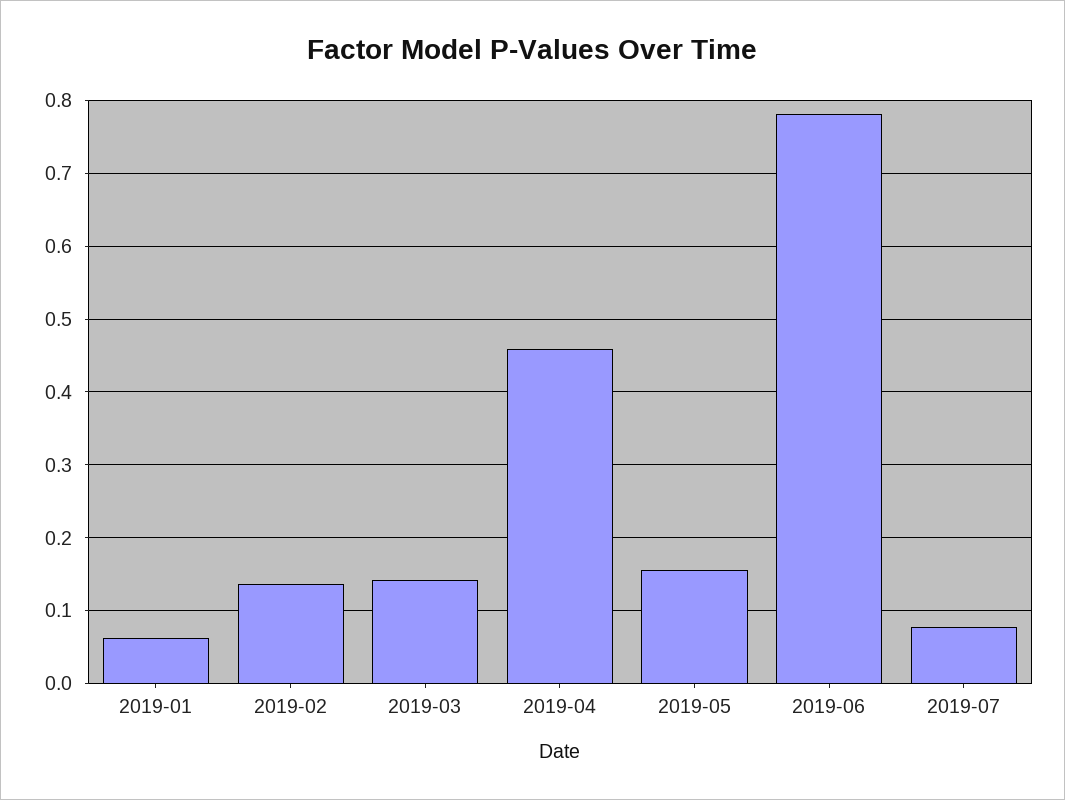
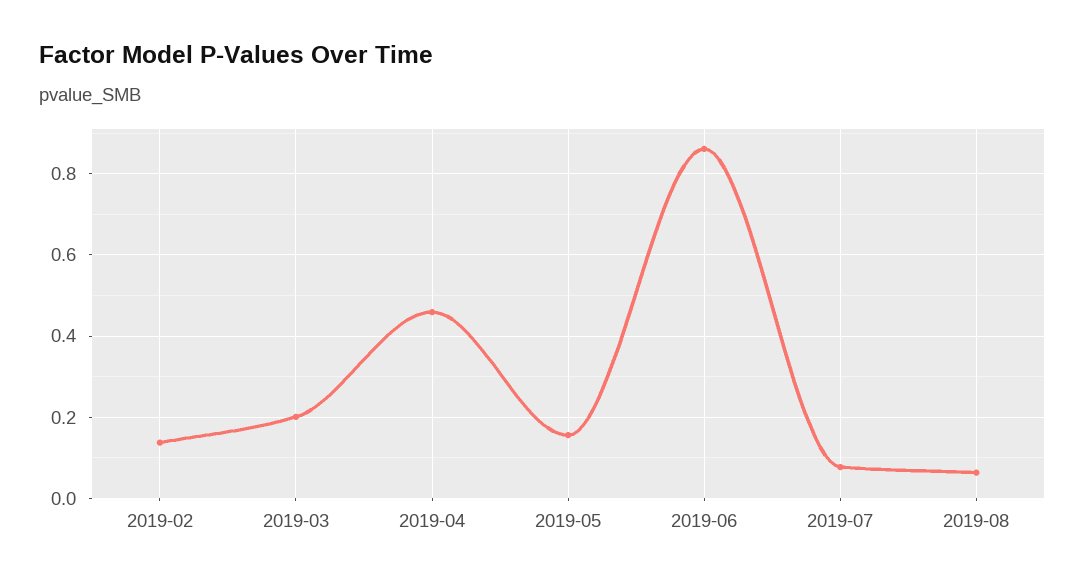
2019-01: 0.06 -> none
2019-03: 0.14 -> 0.2
2019-06: 0.78 -> 0.86
2019-08: none -> 0.06

